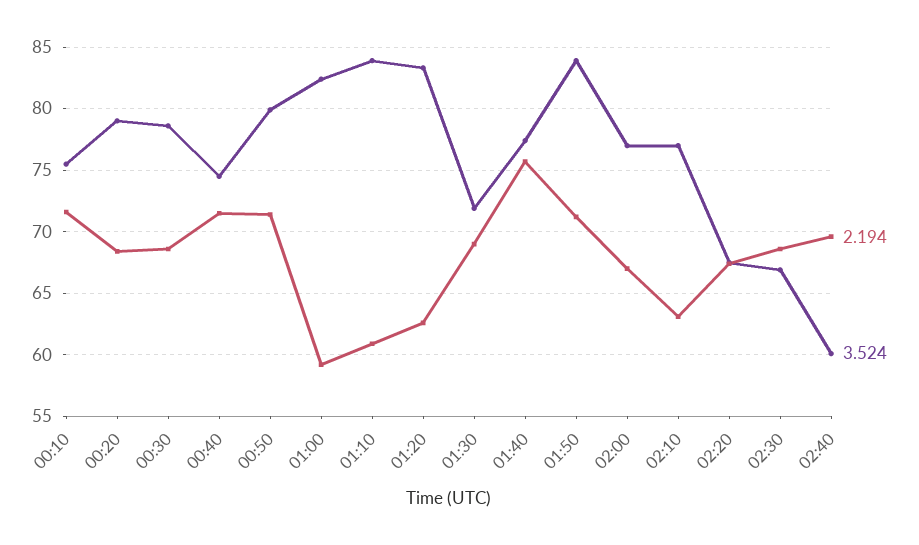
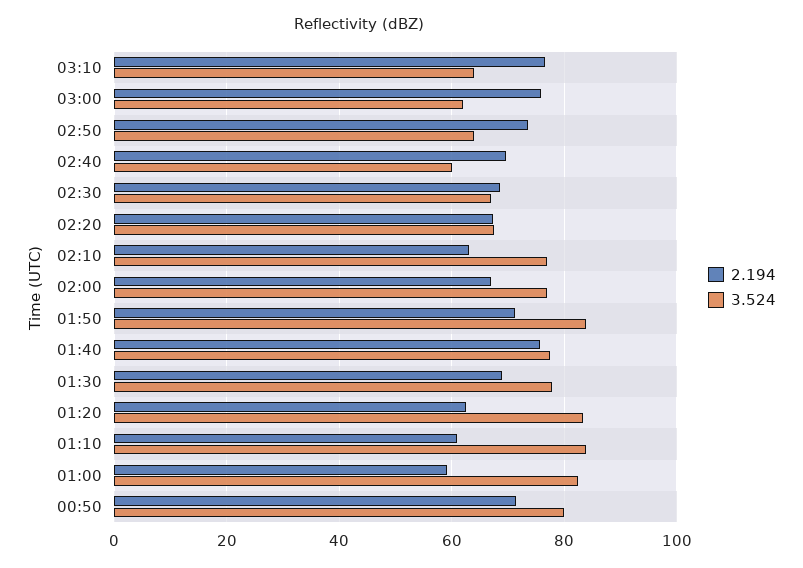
2.194, 00:10: 71.5 -> none
3.524, 00:10: 75.5 -> none
2.194, 00:20: 68.5 -> none
3.524, 00:20: 79 -> none
2.194, 00:30: 68.5 -> none
3.524, 00:30: 78.5 -> none
2.194, 00:40: 71.5 -> none
3.524, 00:40: 74.5 -> none
3.524, 01:30: 72 -> 78
2.194, 03:10: none -> 76
3.524, 03:10: none -> 64
2.194, 03:00: none -> 76
3.524, 03:00: none -> 62
2.194, 02:50: none -> 74
3.524, 02:50: none -> 64

